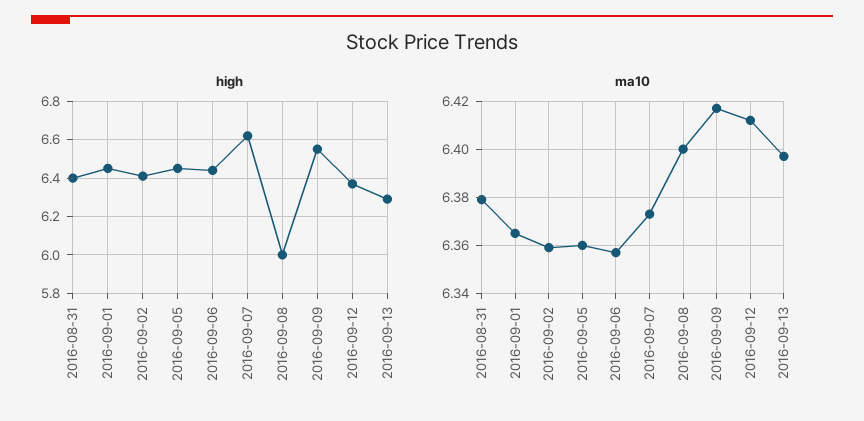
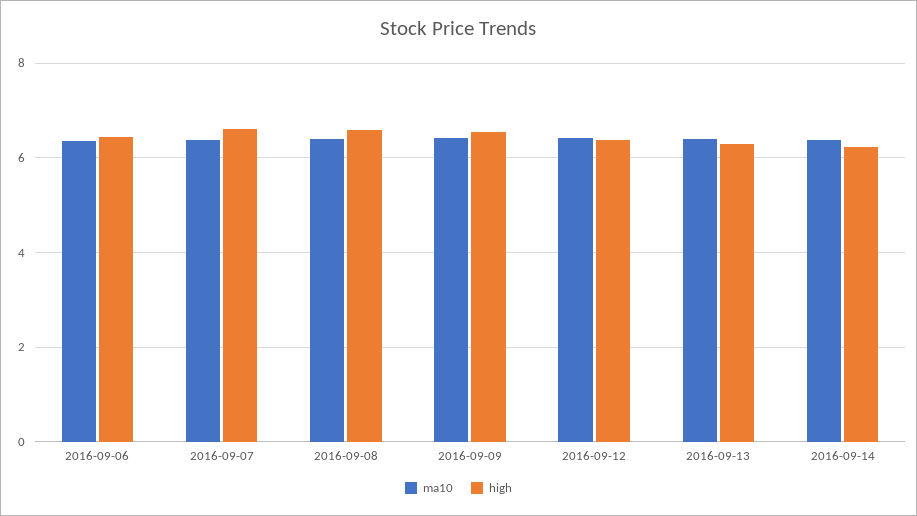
high, 2016-08-31: 6.4 -> none
high, 2016-09-01: 6.45 -> none
high, 2016-09-02: 6.4 -> none
high, 2016-09-05: 6.45 -> none
high, 2016-09-08: 6 -> 6.6
ma10, 2016-08-31: 6.38 -> none
ma10, 2016-09-01: 6.365 -> none
ma10, 2016-09-02: 6.36 -> none
ma10, 2016-09-05: 6.36 -> none
ma10, 2016-09-14: none -> 6.4
high, 2016-09-14: none -> 6.2

